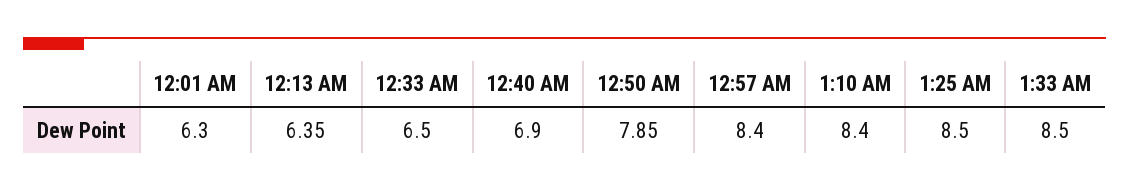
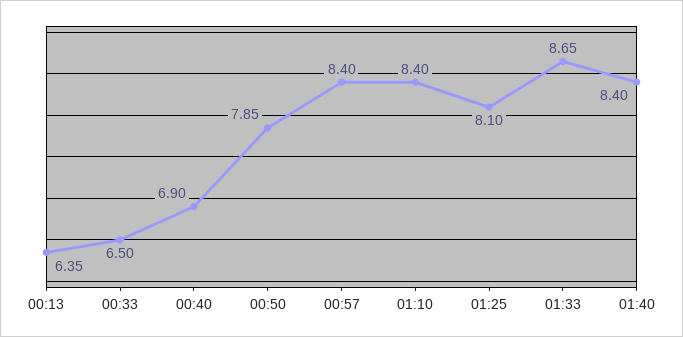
12:01 AM: 6.3 -> none
1:25 AM: 8.5 -> 8.1
1:33 AM: 8.5 -> 8.65
01:40: none -> 8.4

